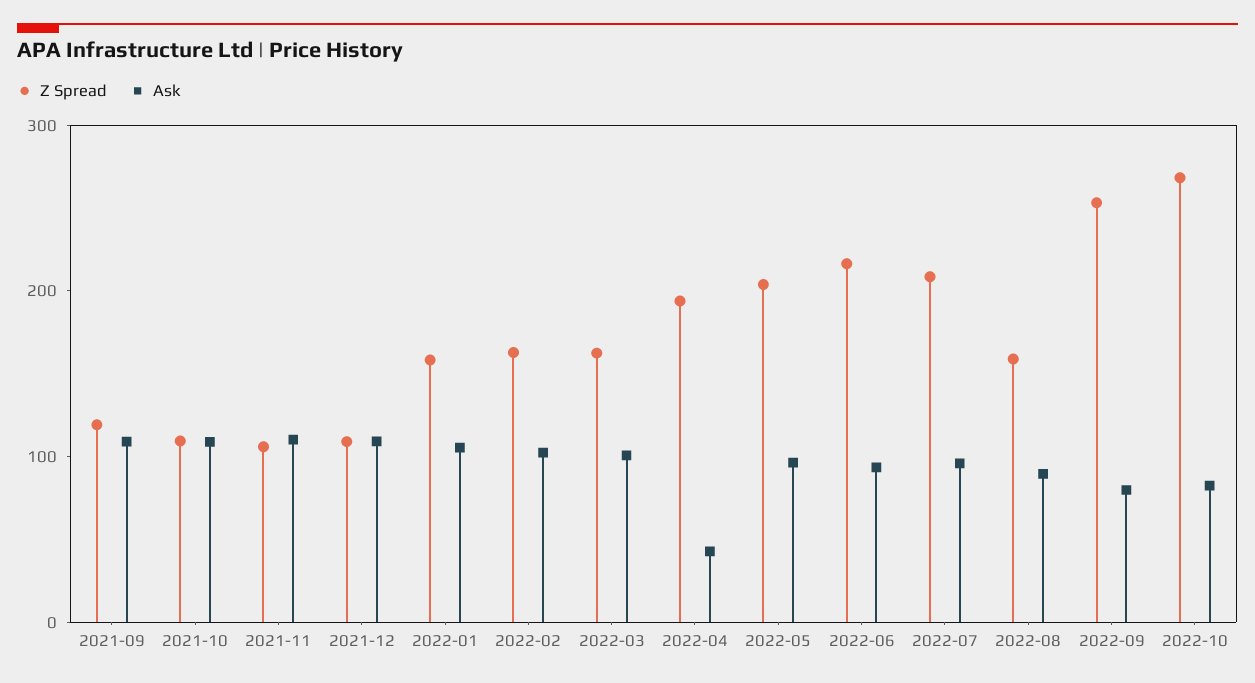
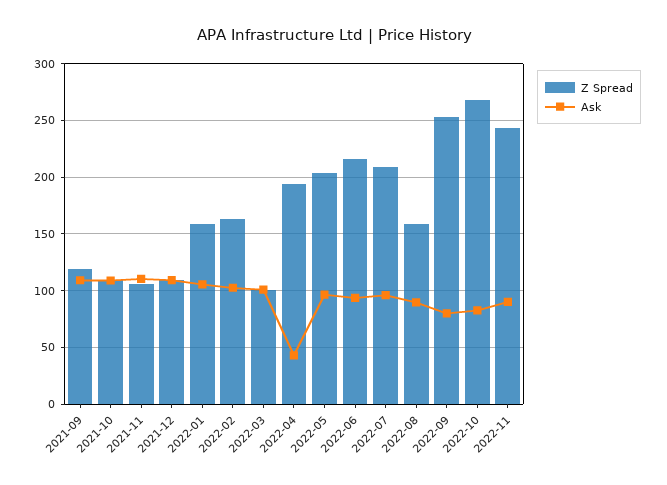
Z Spread, 2022-03: 160 -> 100
Z Spread, 2022-11: none -> 240
Ask, 2022-11: none -> 90

